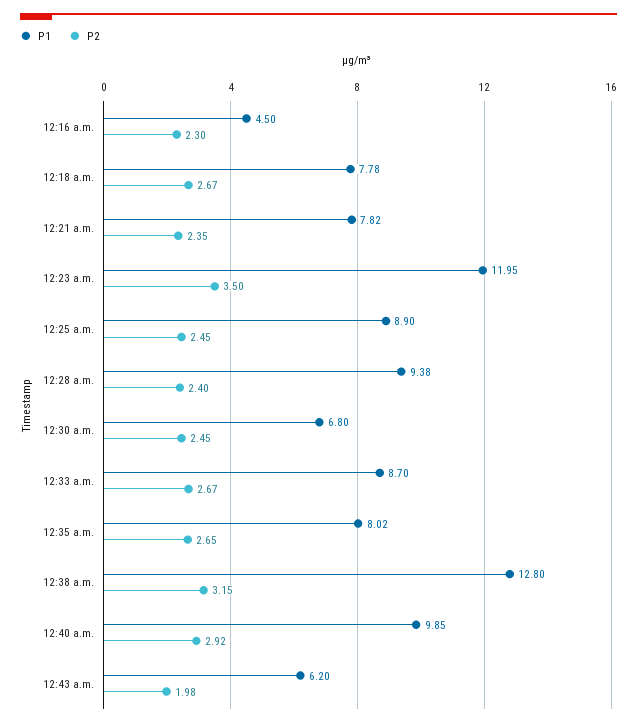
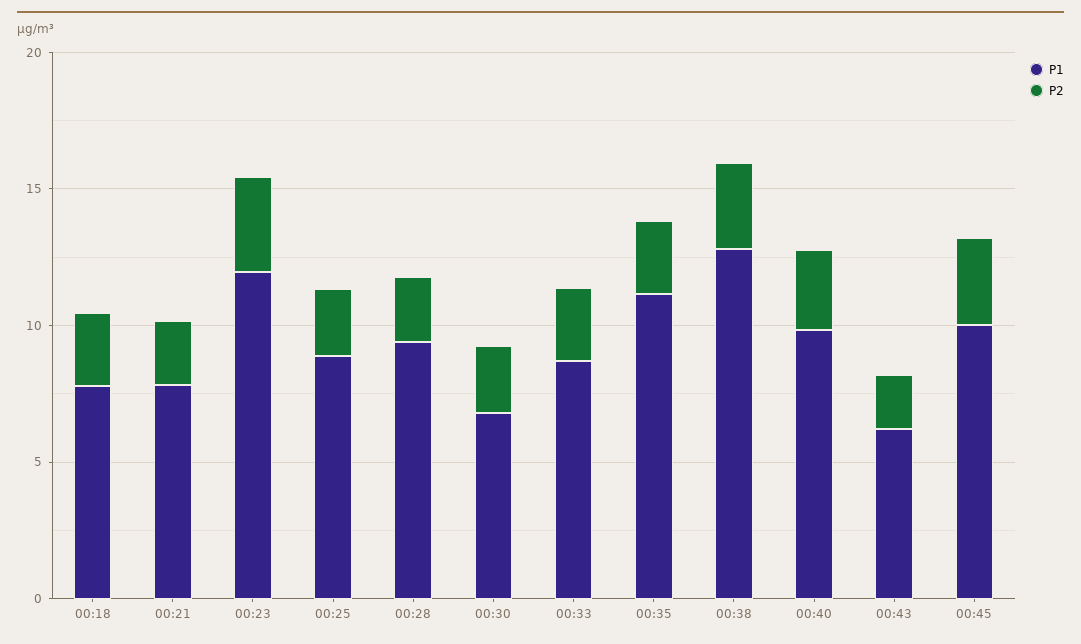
P1, 12:16 a.m.: 4.5 -> none
P2, 12:16 a.m.: 2.3 -> none
P1, 12:35 a.m.: 8.02 -> 11
P1, 00:45: none -> 10
P2, 00:45: none -> 3

